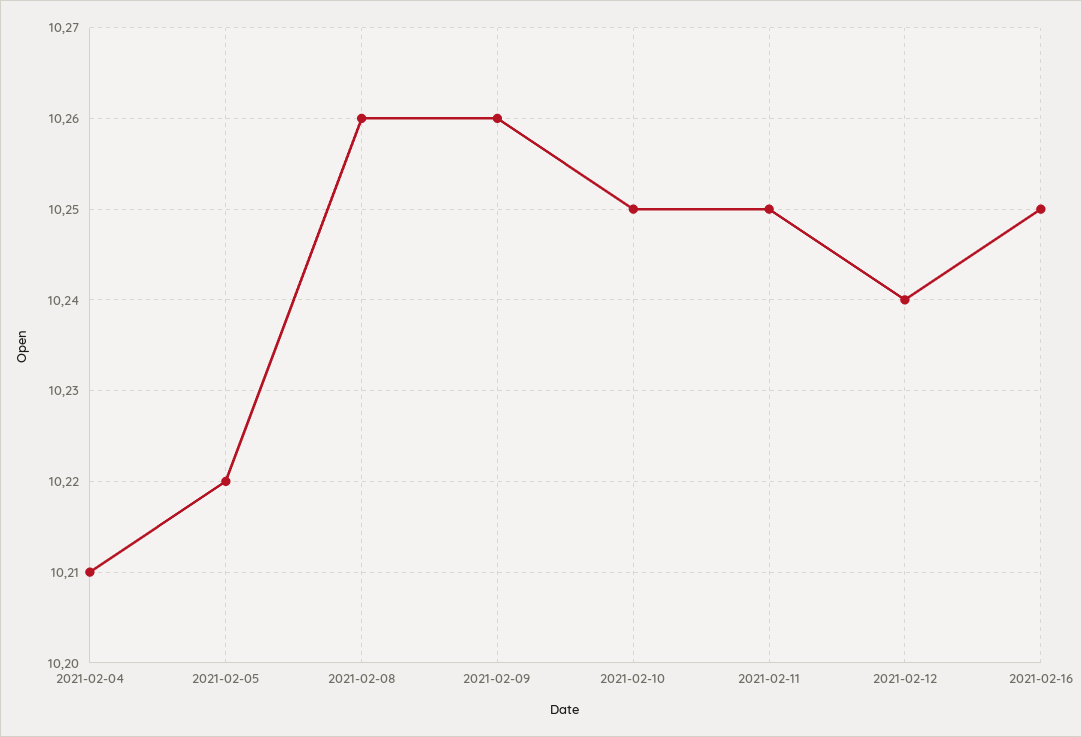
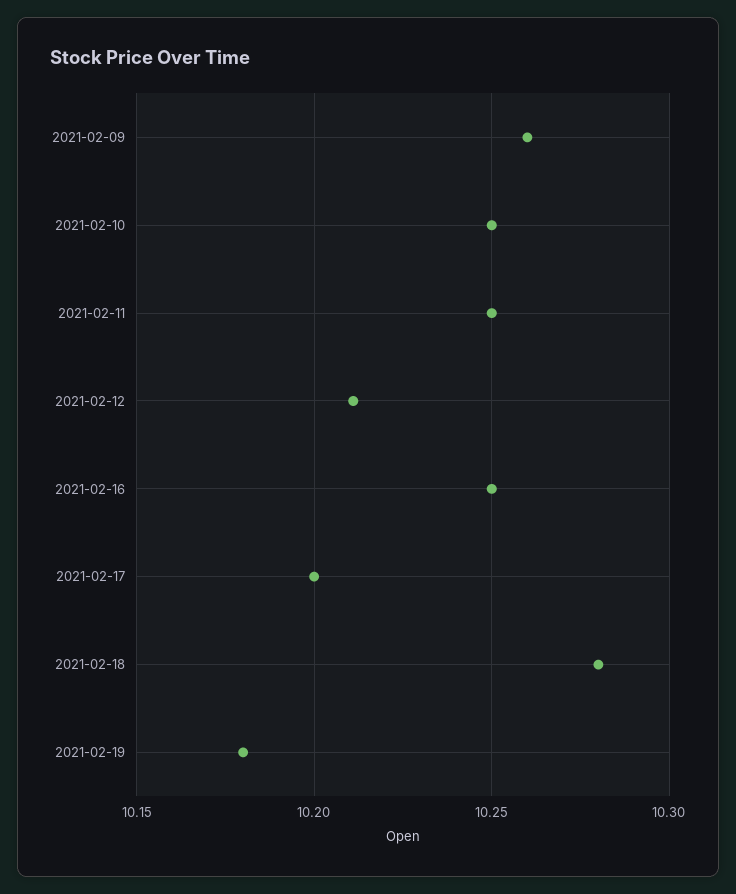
2021-02-04: 10.21 -> none
2021-02-05: 10.22 -> none
2021-02-08: 10.26 -> none
2021-02-12: 10.24 -> 10.21
2021-02-17: none -> 10.2
2021-02-18: none -> 10.28
2021-02-19: none -> 10.18

